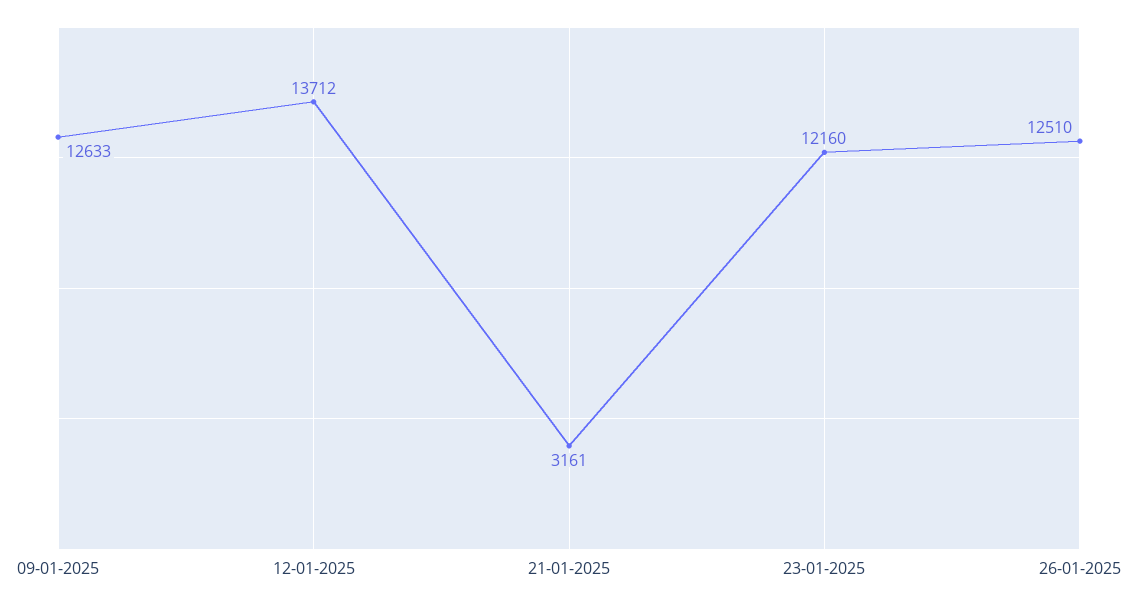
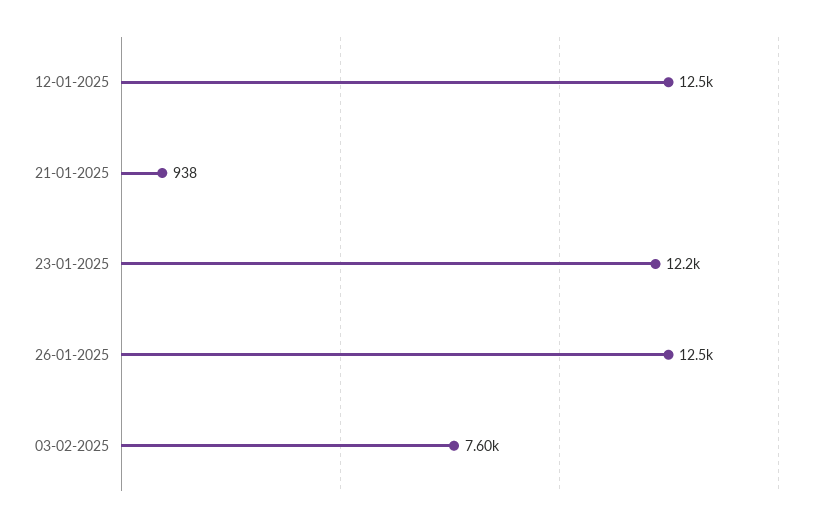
09-01-2025: 12633 -> none
12-01-2025: 13712 -> 12500
21-01-2025: 3161 -> 938
03-02-2025: none -> 7600

